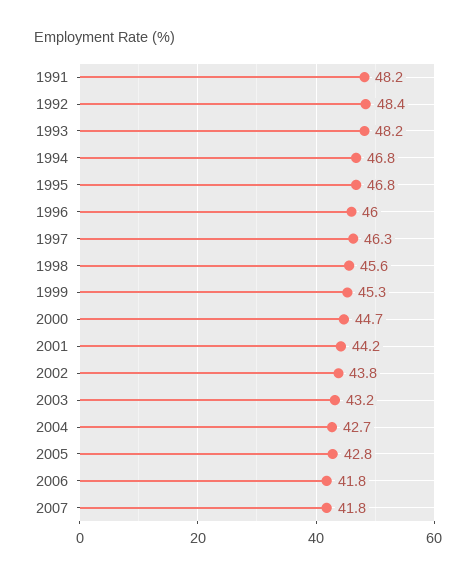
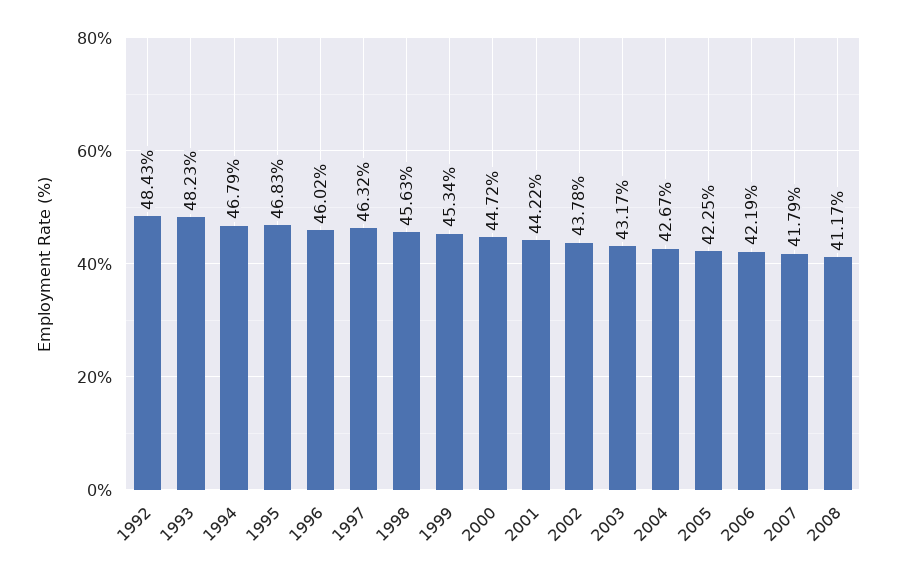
1991: 48.2 -> none
2005: 42.8 -> 42.25
2006: 41.8 -> 42.19
2008: none -> 41.17

